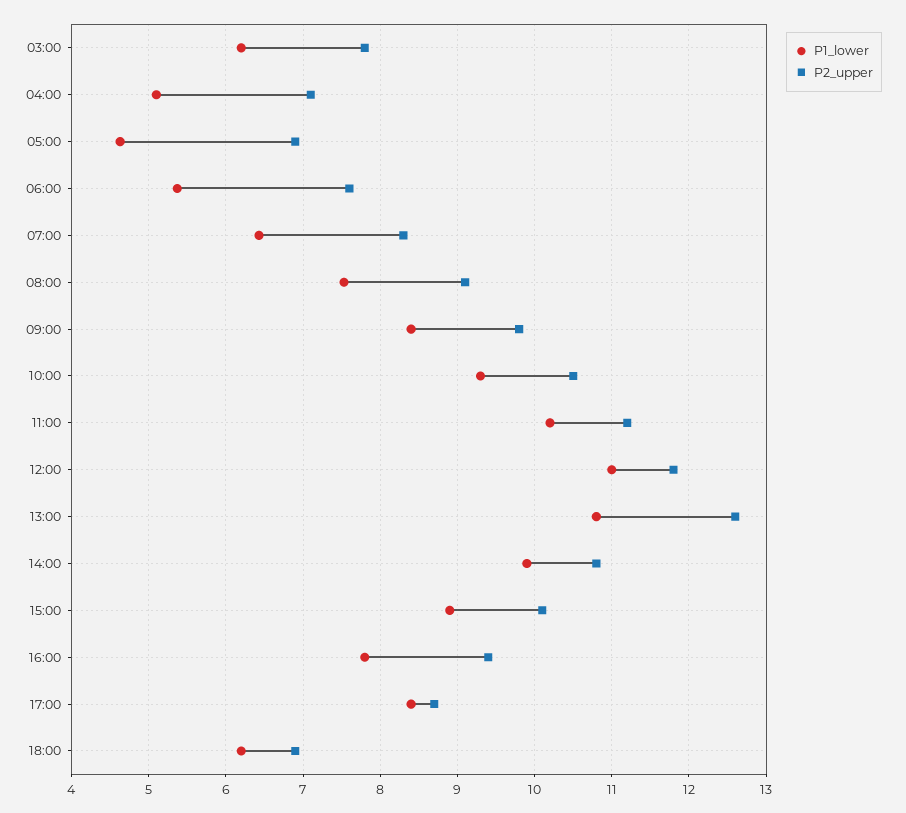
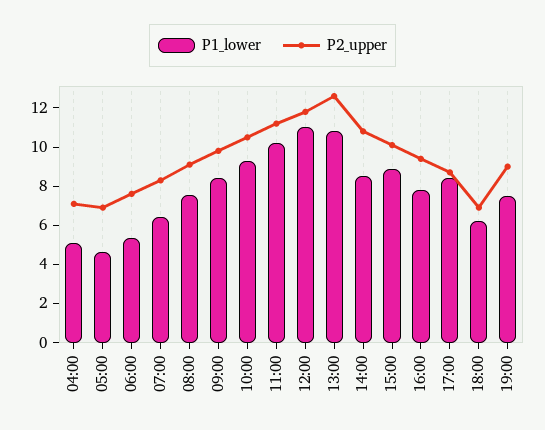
P1_lower, 03:00: 6.2 -> none
P2_upper, 03:00: 7.8 -> none
P1_lower, 14:00: 9.9 -> 8.5
P1_lower, 19:00: none -> 7.5
P2_upper, 19:00: none -> 9

